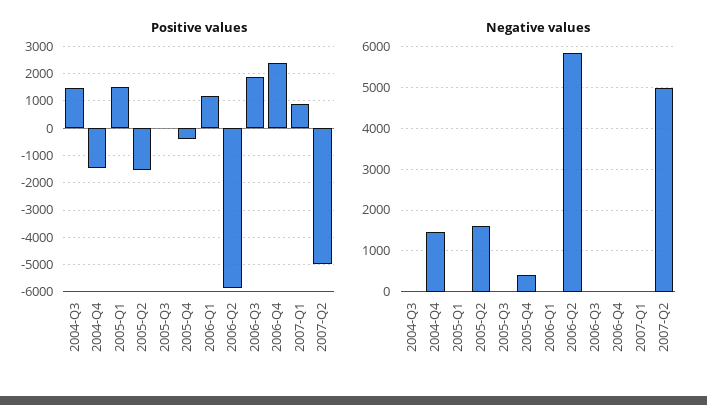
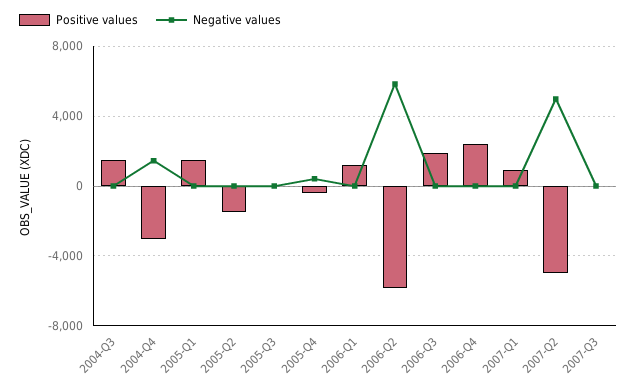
Positive values, 2004-Q4: -1500 -> -3000
Negative values, 2005-Q2: 1600 -> 0
Positive values, 2007-Q3: none -> 0
Negative values, 2007-Q3: none -> 0

